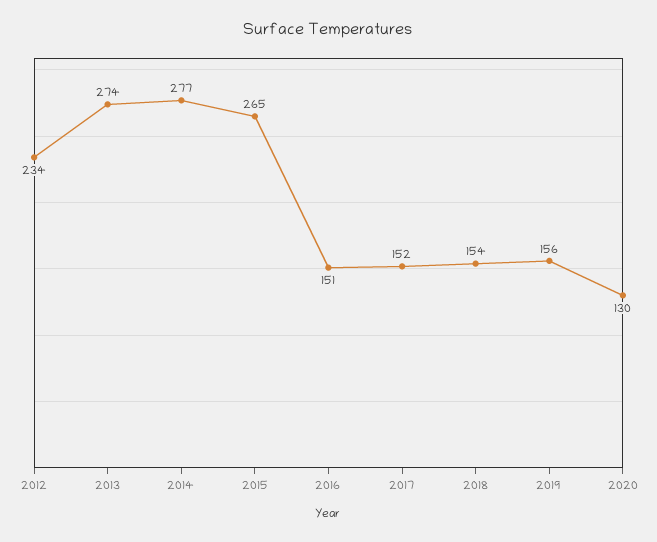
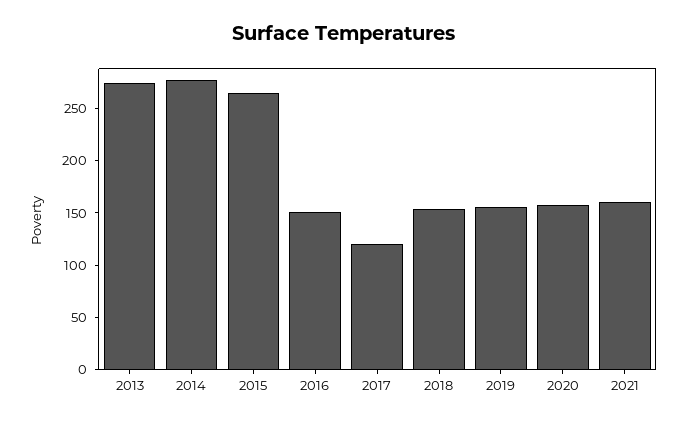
2012: 234 -> none
2017: 152 -> 120
2020: 130 -> 160
2021: none -> 160

